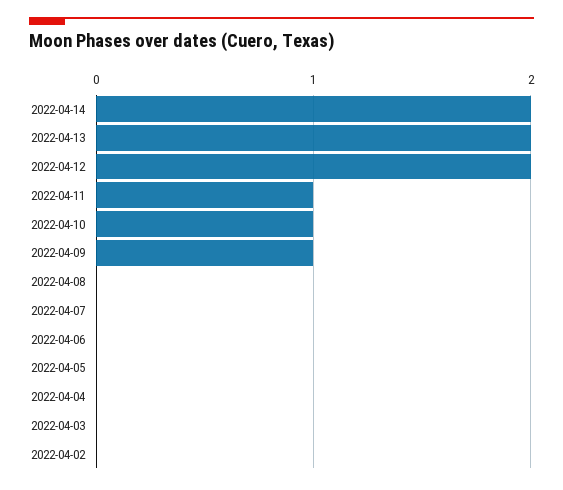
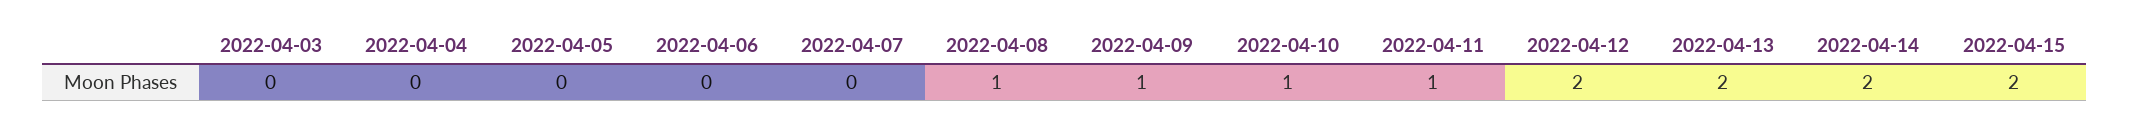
2022-04-08: 0 -> 1
2022-04-02: 0 -> none
2022-04-15: none -> 2

